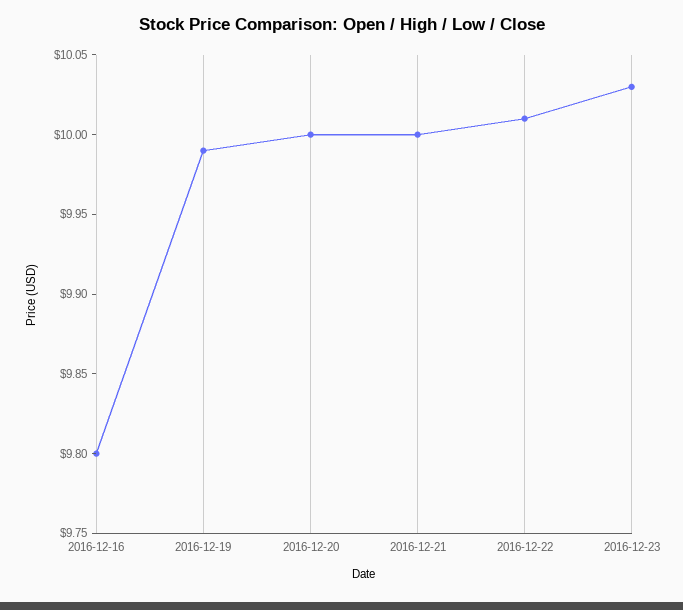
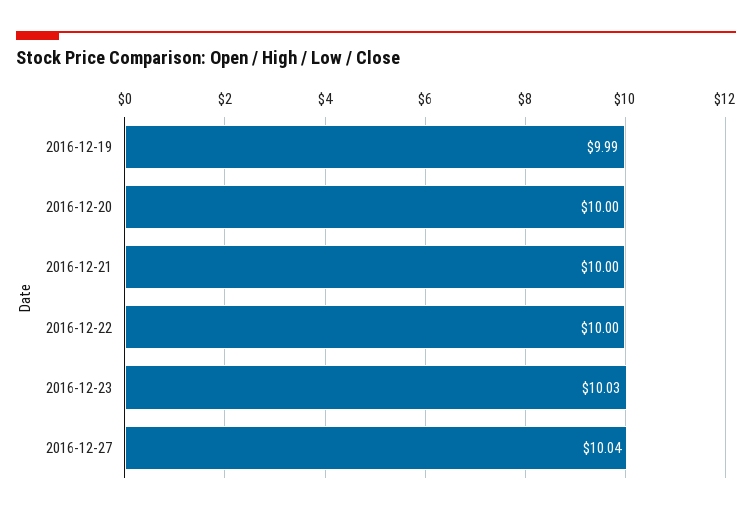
2016-12-16: 9.8 -> none
2016-12-22: 10.01 -> 10
2016-12-27: none -> 10.04

